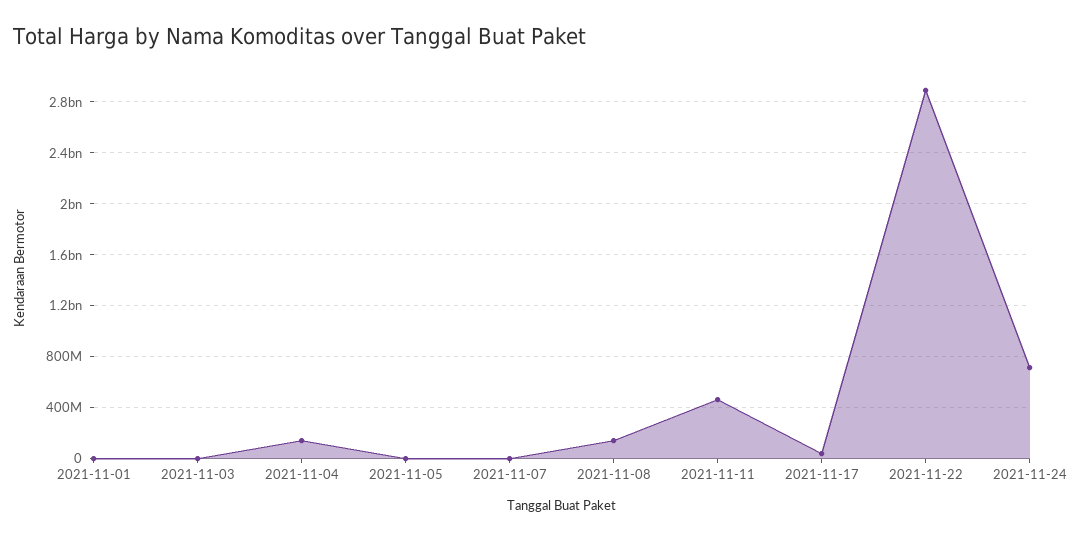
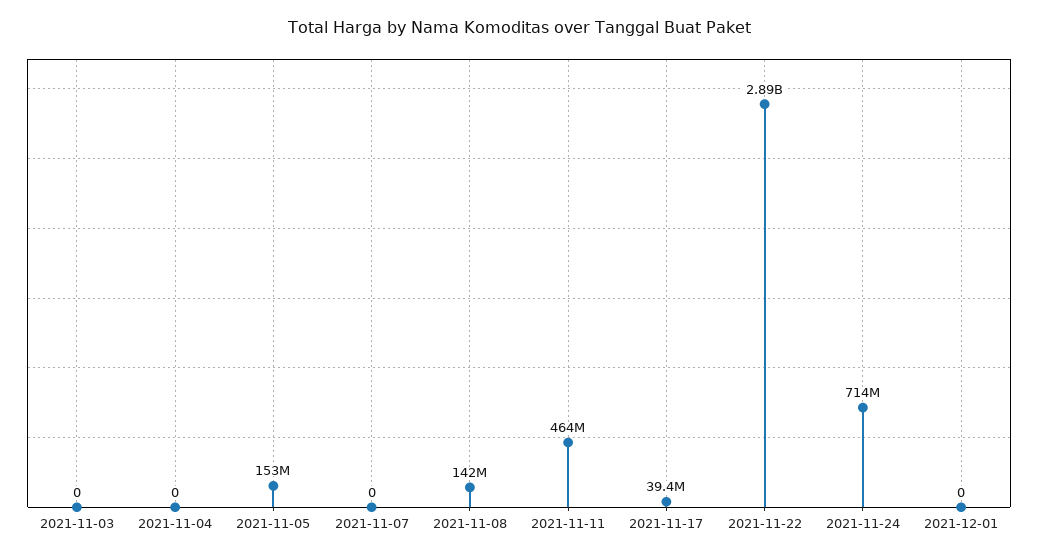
2021-11-01: 0 -> none
2021-11-04: 150000000 -> 0
2021-11-05: 0 -> 153000000
2021-12-01: none -> 0

